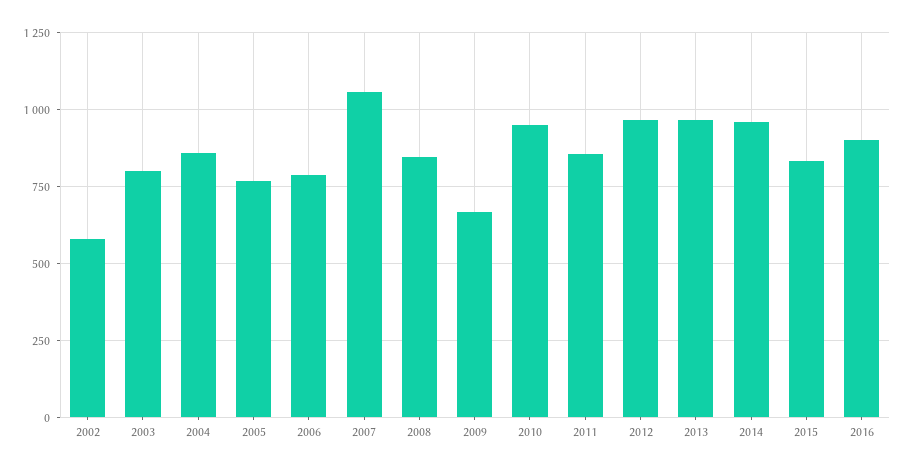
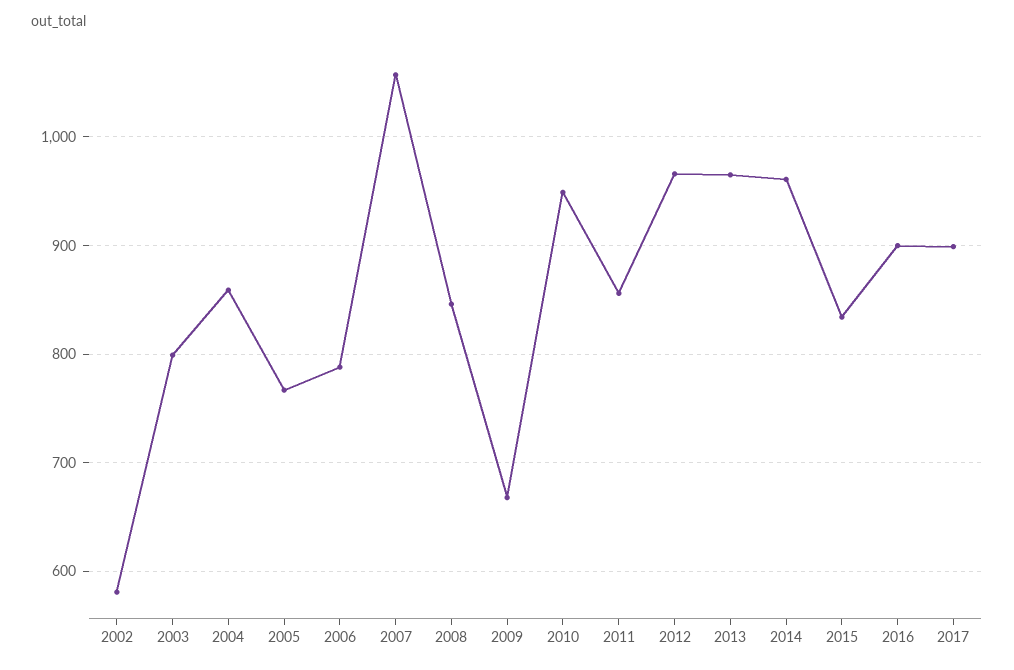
2017: none -> 900

